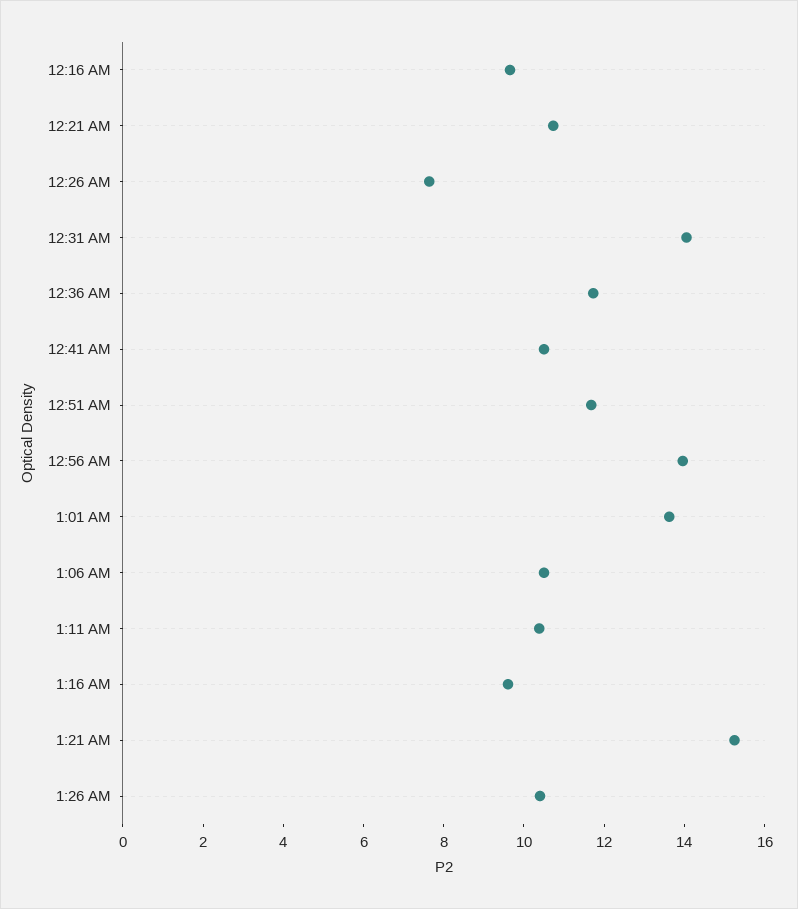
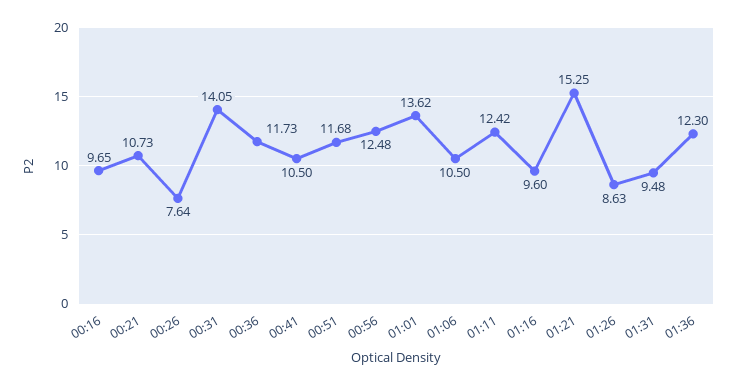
12:56 AM: 14 -> 12.48
1:11 AM: 10.5 -> 12.42
1:26 AM: 10.5 -> 8.63
01:31: none -> 9.48
01:36: none -> 12.3

